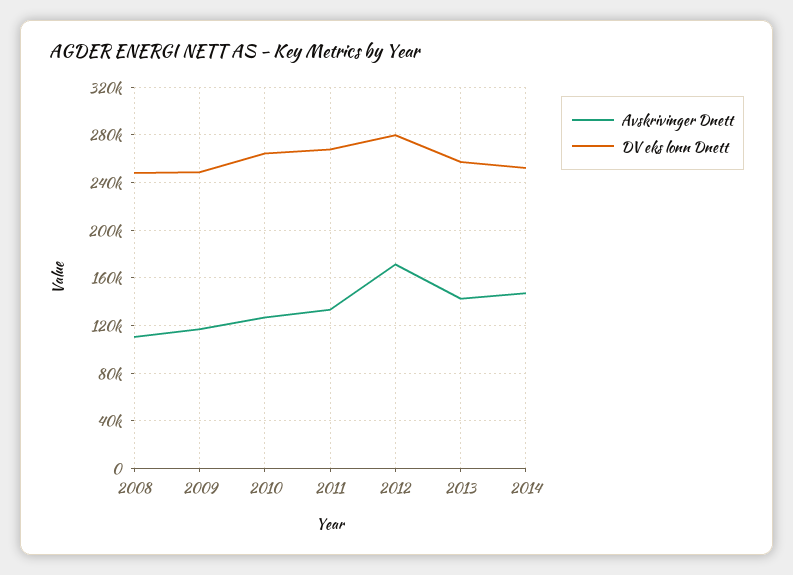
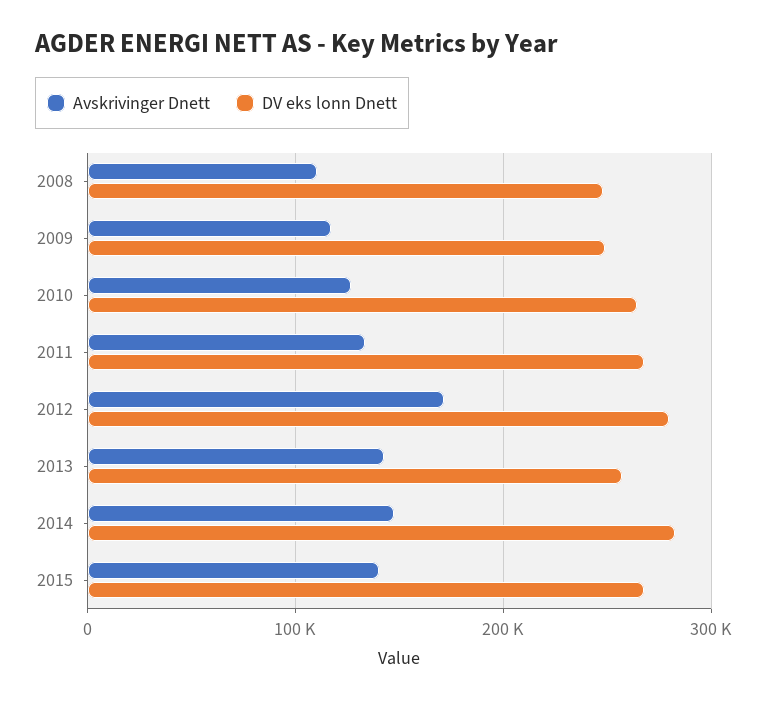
DV eks lonn Dnett, 2014: 250000 -> 280000
Avskrivinger Dnett, 2015: none -> 140000
DV eks lonn Dnett, 2015: none -> 270000

